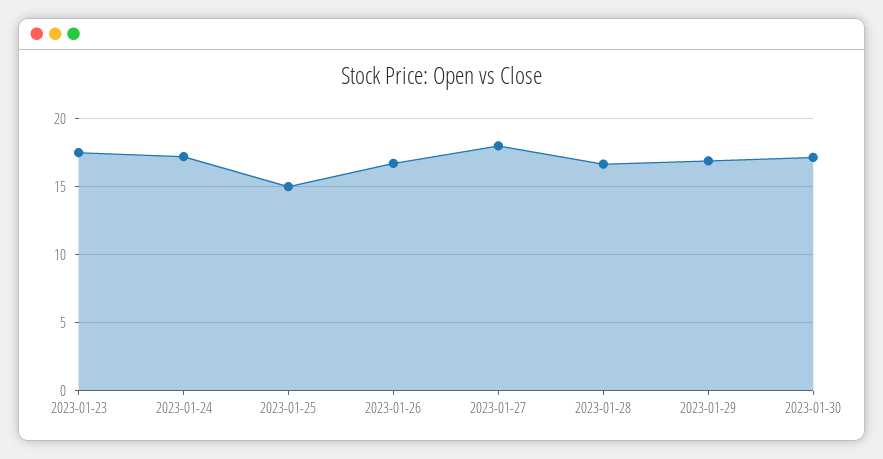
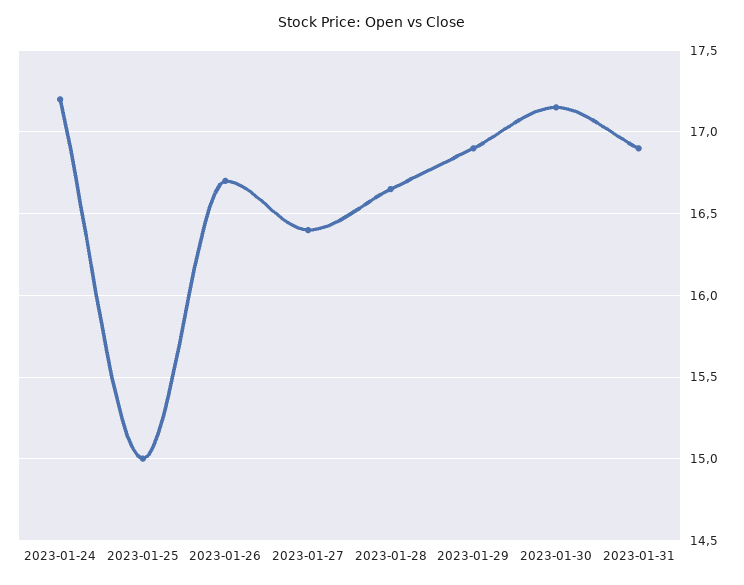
2023-01-23: 17.5 -> none
2023-01-27: 18 -> 16.4
2023-01-31: none -> 16.9

